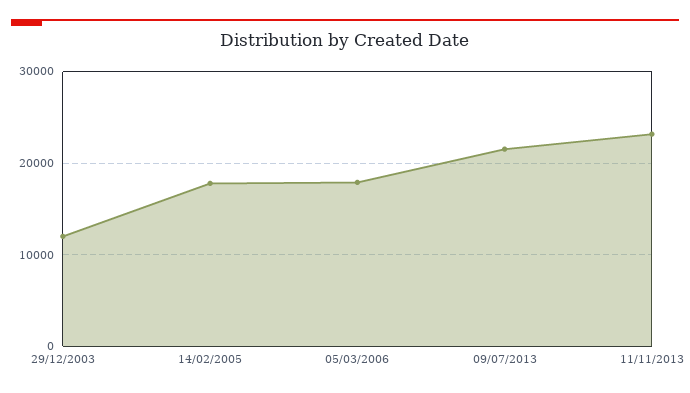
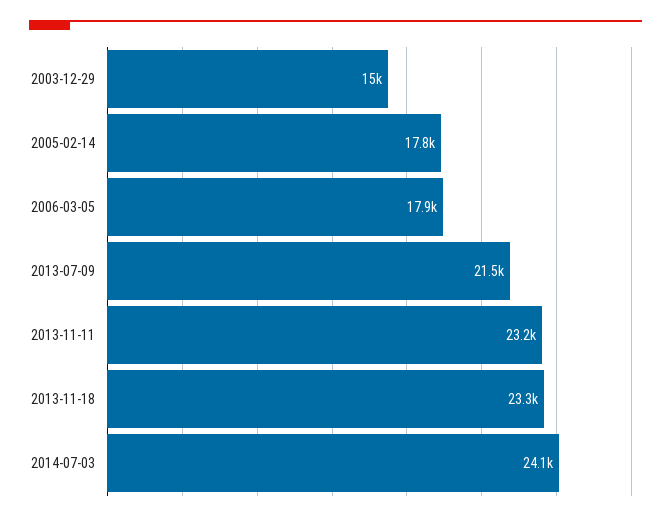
29/12/2003: 12000 -> 15000
2013-11-18: none -> 23300
2014-07-03: none -> 24100

